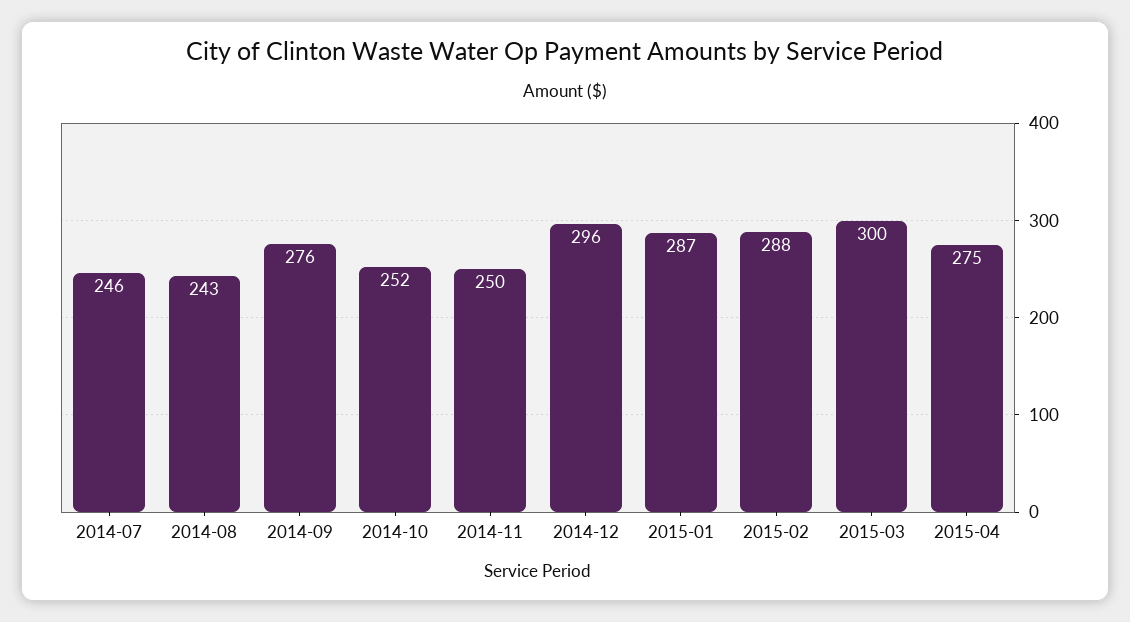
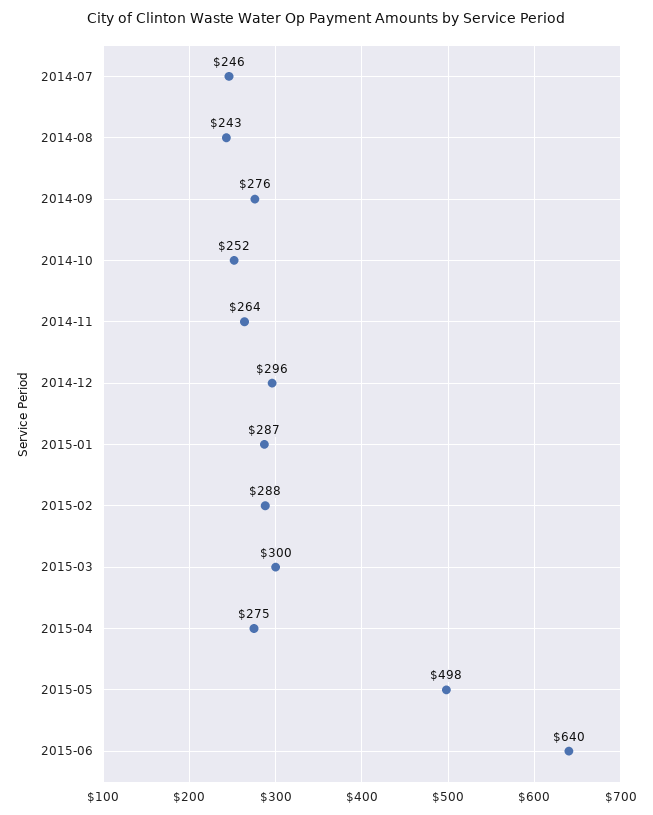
2014-11: 250 -> 264
2015-05: none -> 498
2015-06: none -> 640

